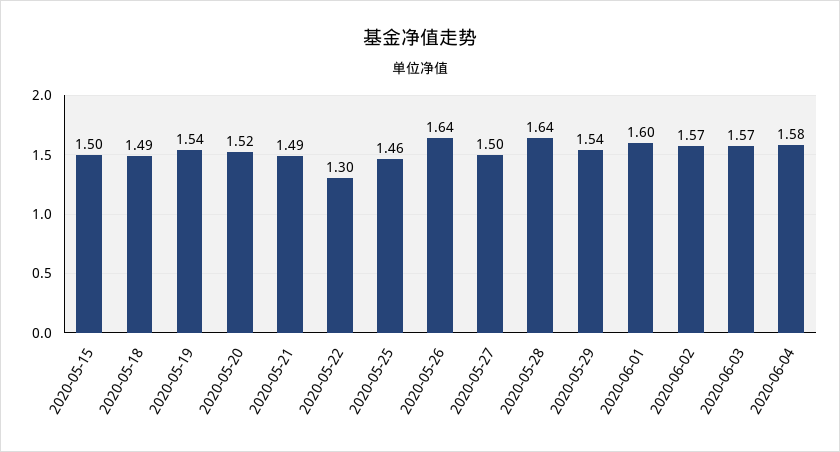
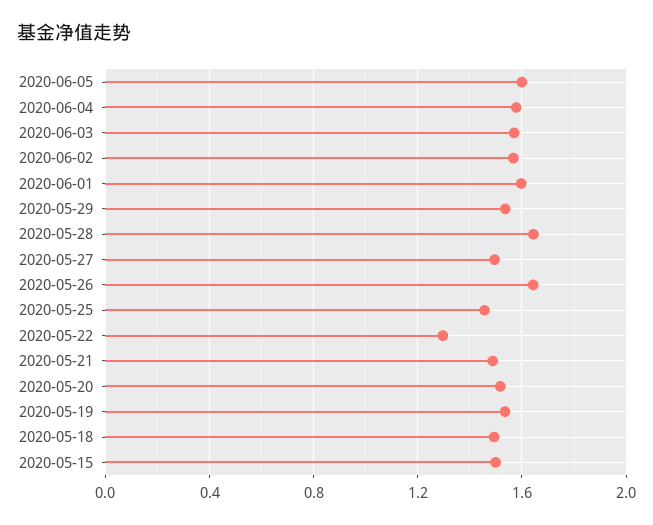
2020-06-05: none -> 1.6

